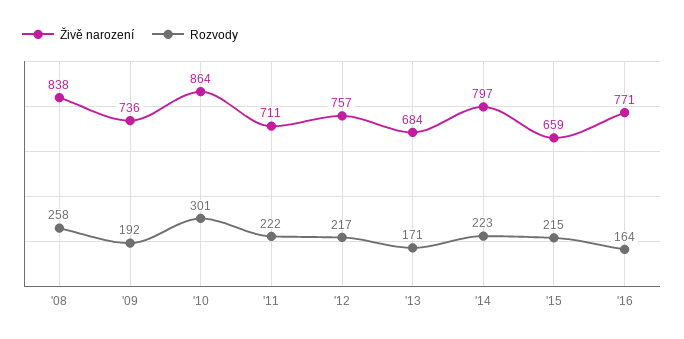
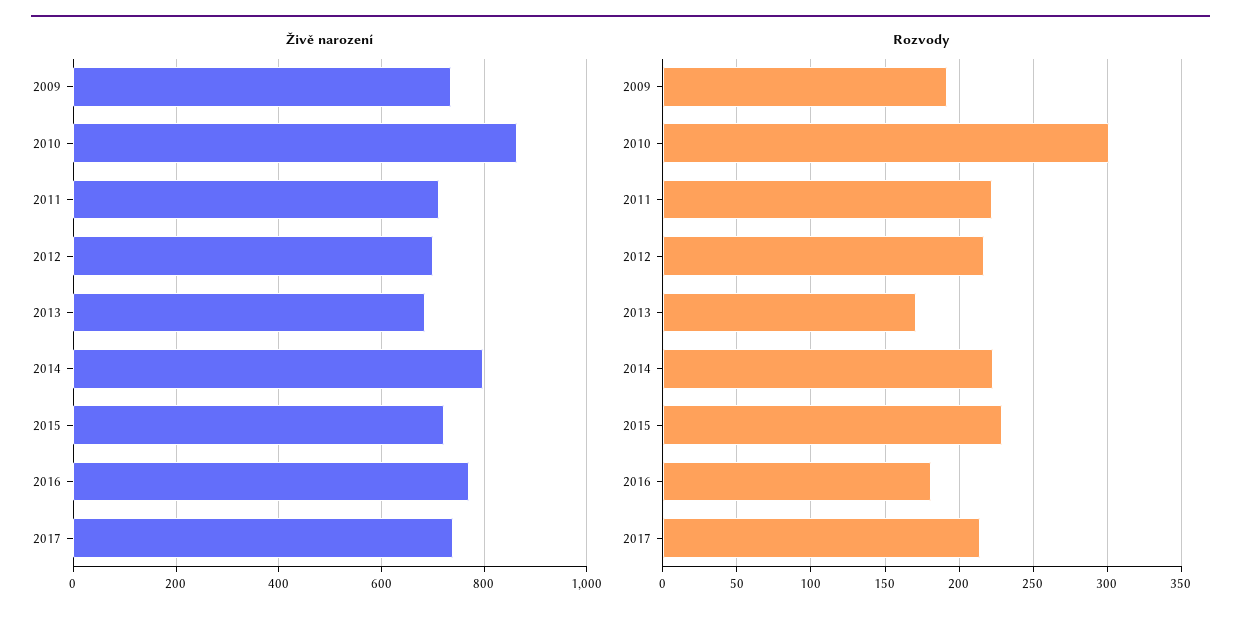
Živě narození, '08: 838 -> none
Rozvody, '08: 258 -> none
Živě narození, '12: 757 -> 700
Živě narození, '15: 659 -> 720
Rozvody, '15: 215 -> 230
Rozvody, '16: 164 -> 180
Živě narození, 2017: none -> 740
Rozvody, 2017: none -> 215

